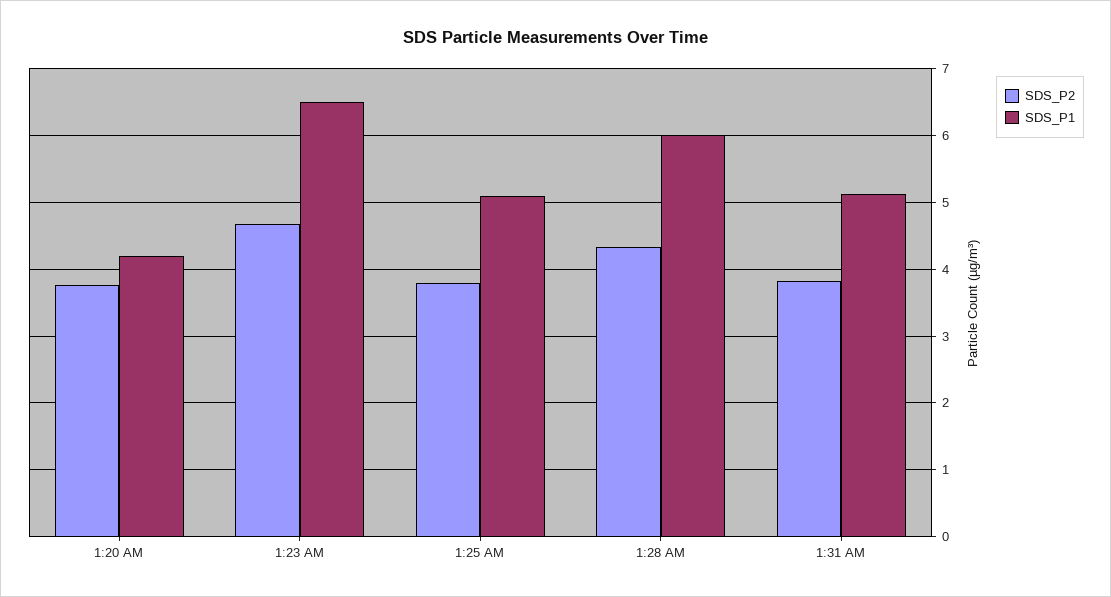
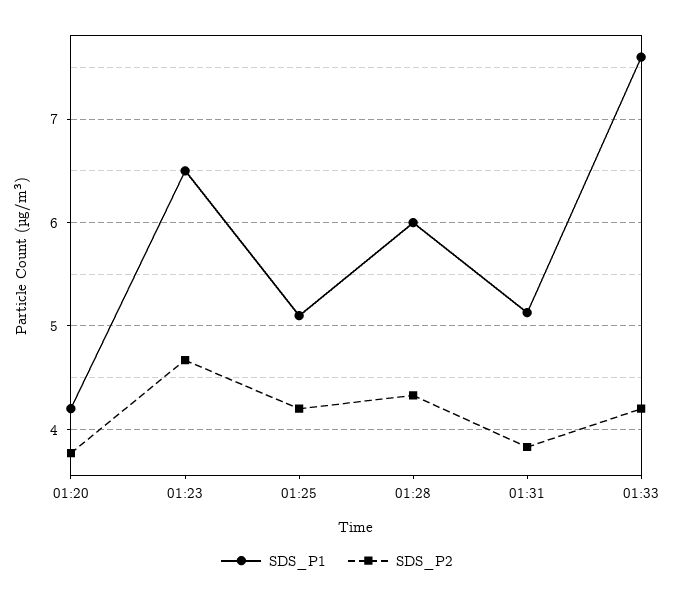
SDS_P2, 1:25 AM: 3.8 -> 4.2
SDS_P1, 01:33: none -> 7.6
SDS_P2, 01:33: none -> 4.2

